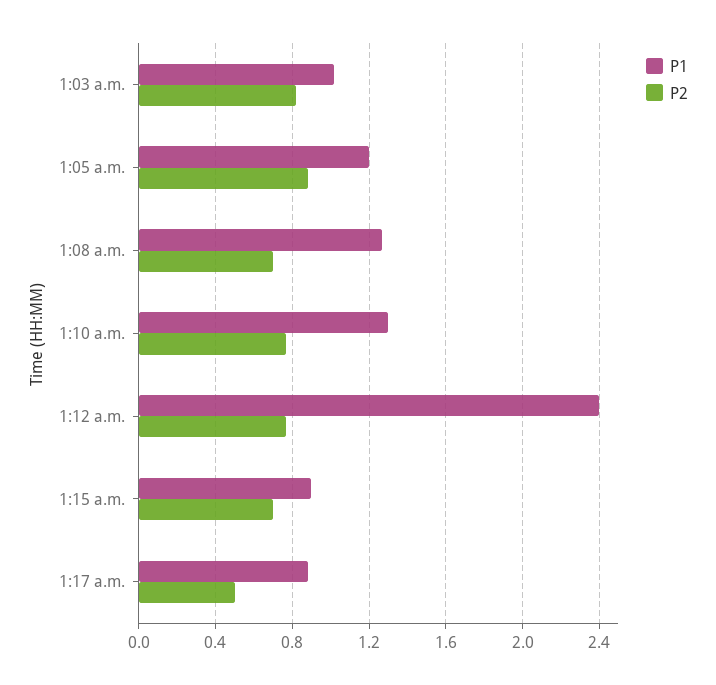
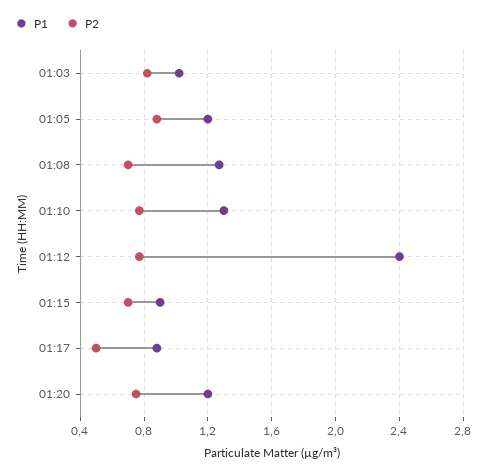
P1, 01:20: none -> 1.2
P2, 01:20: none -> 0.75

